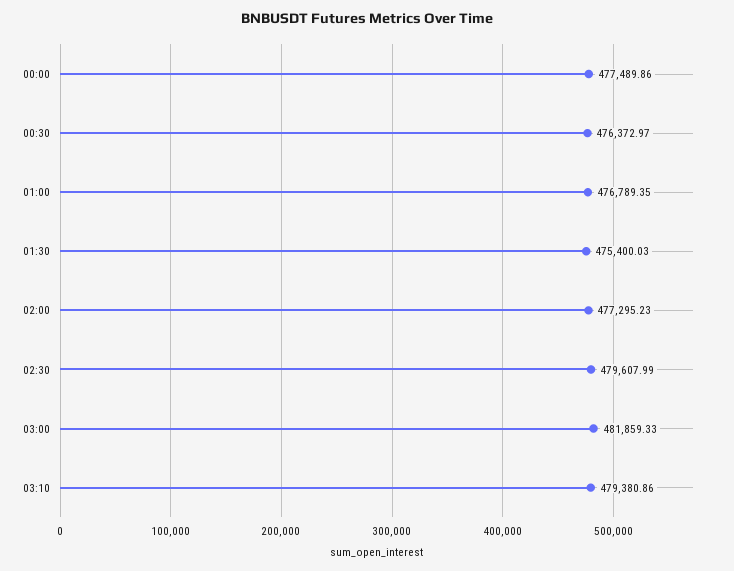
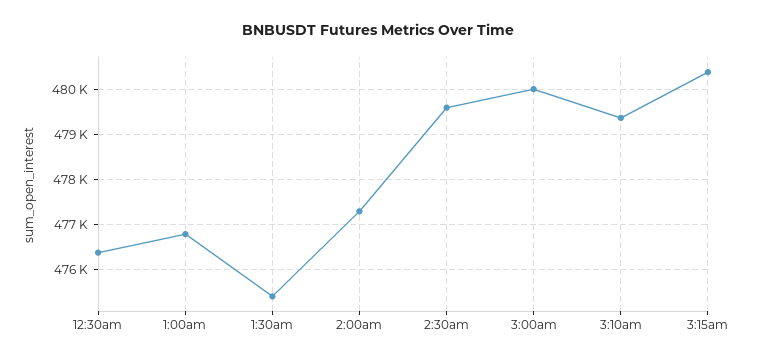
00:00: 477489.86 -> none
03:00: 481859.33 -> 480000
3:15am: none -> 480400

